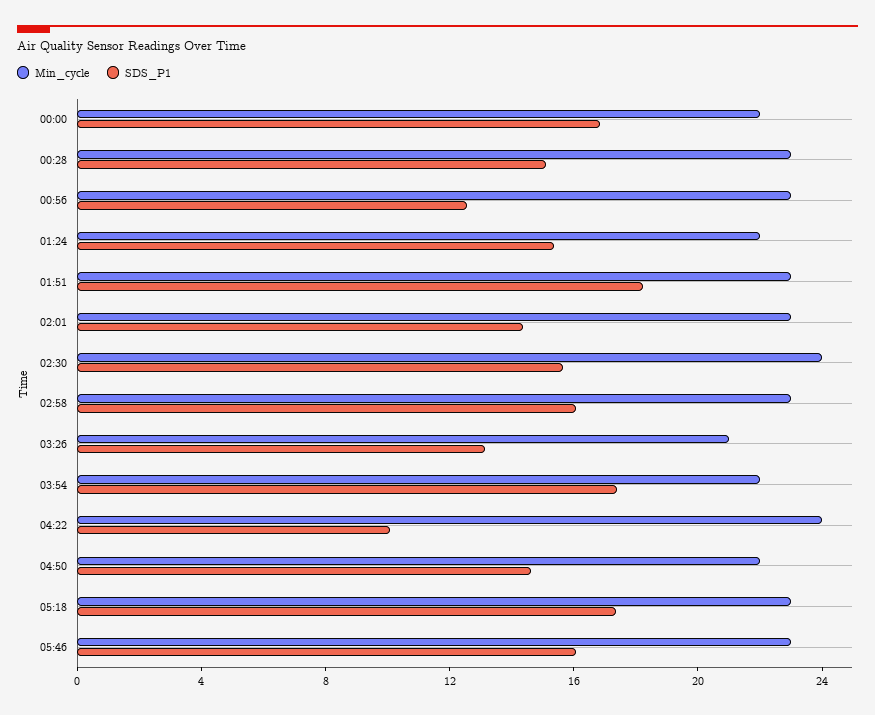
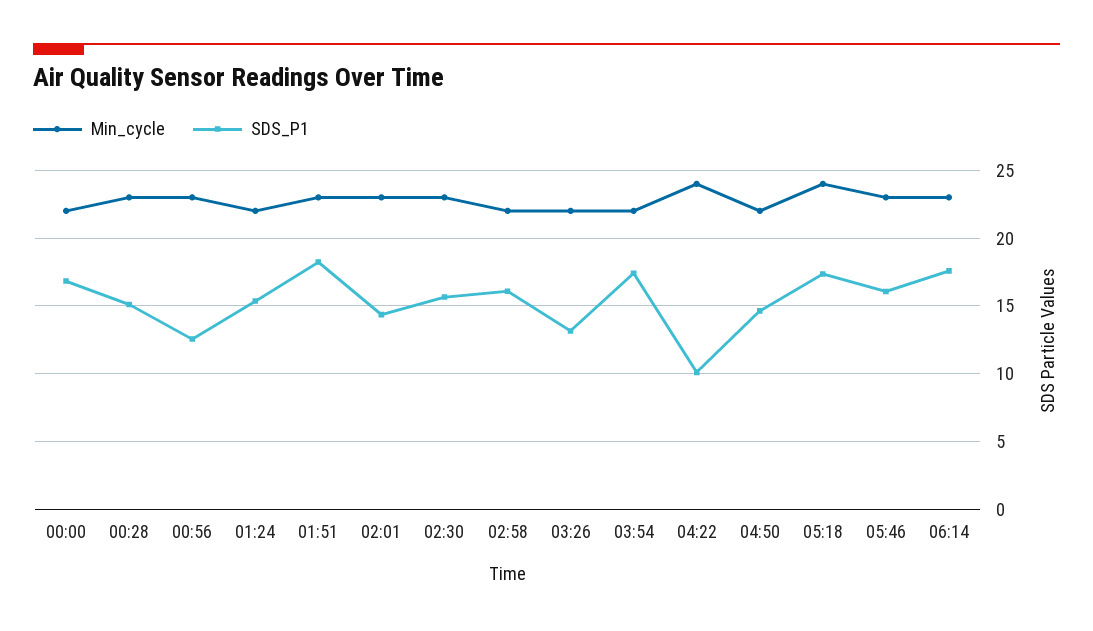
Min_cycle, 02:30: 24 -> 23
Min_cycle, 02:58: 23 -> 22
Min_cycle, 03:26: 21 -> 22
Min_cycle, 05:18: 23 -> 24
Min_cycle, 06:14: none -> 23
SDS_P1, 06:14: none -> 17.5

